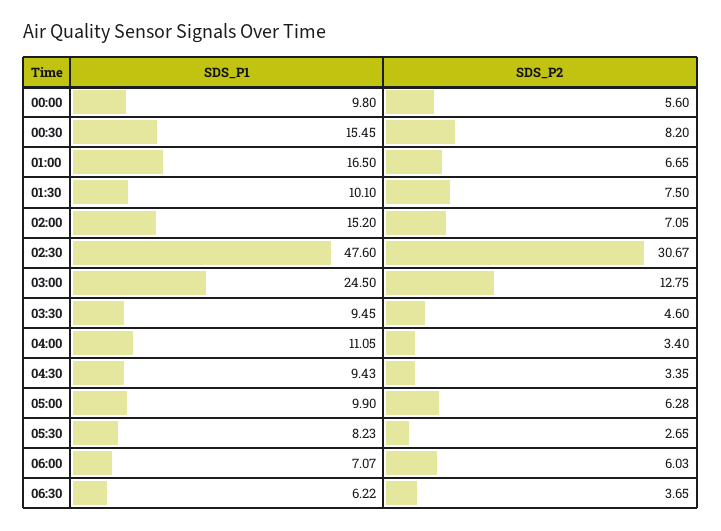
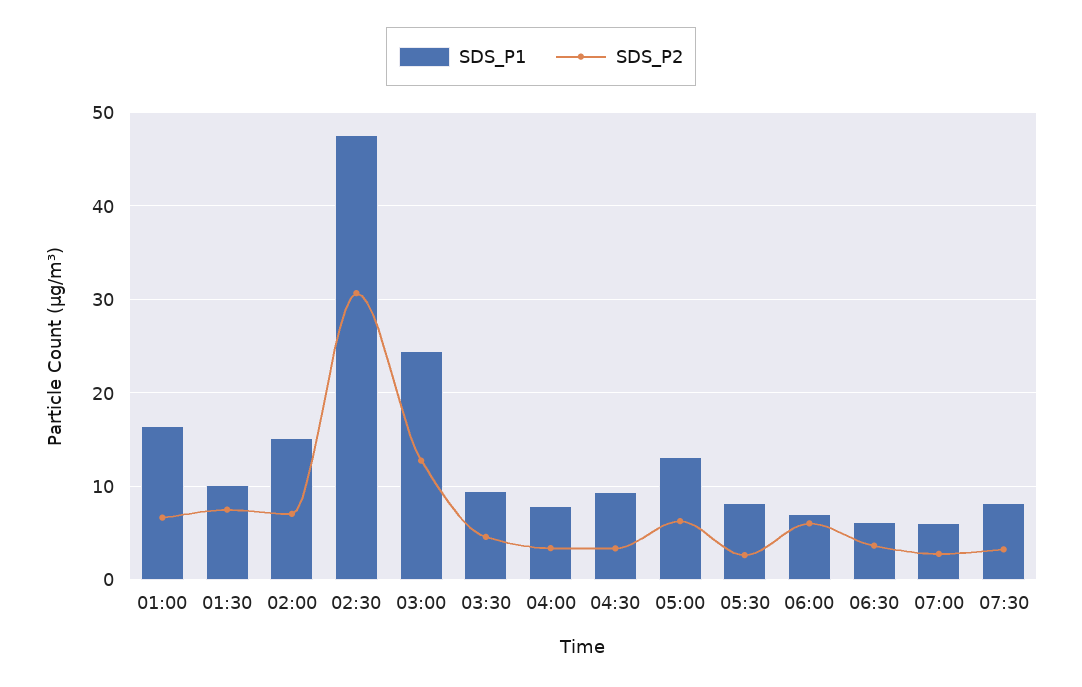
SDS_P1, 00:00: 9.8 -> none
SDS_P2, 00:00: 5.6 -> none
SDS_P1, 00:30: 15.45 -> none
SDS_P2, 00:30: 8.2 -> none
SDS_P1, 04:00: 11.05 -> 8
SDS_P1, 05:00: 9.9 -> 13
SDS_P1, 07:00: none -> 6
SDS_P2, 07:00: none -> 3
SDS_P1, 07:30: none -> 8
SDS_P2, 07:30: none -> 3

